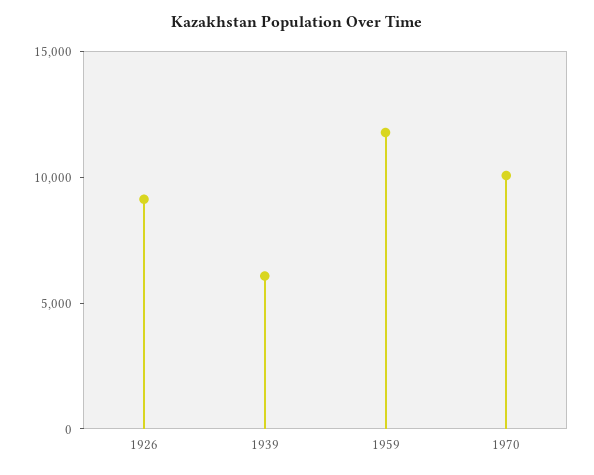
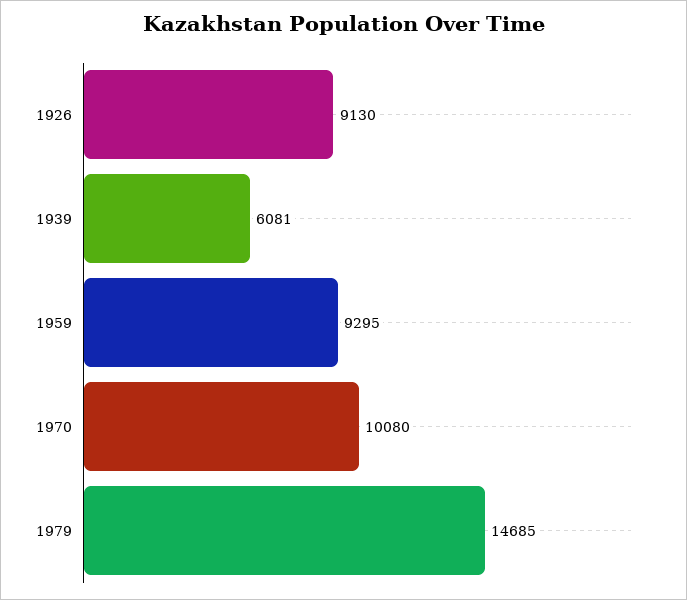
1959: 12000 -> 9295
1979: none -> 14685

